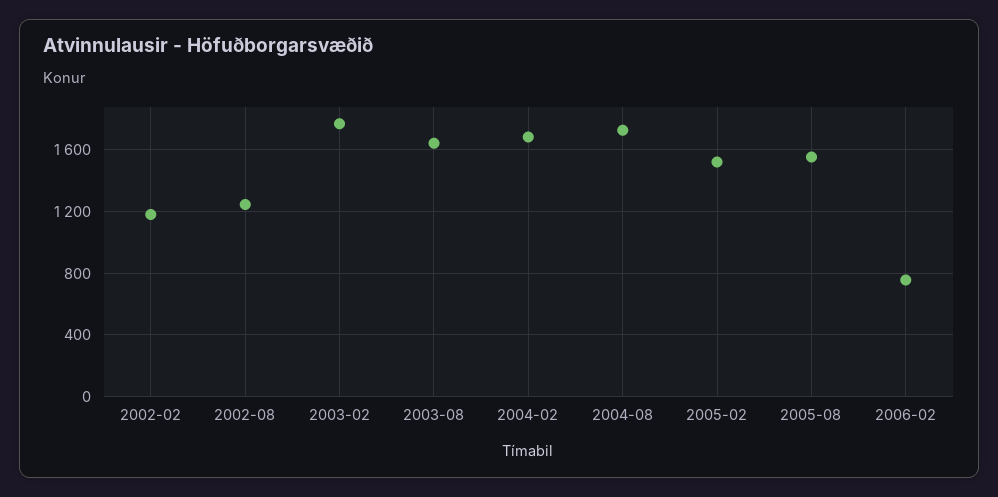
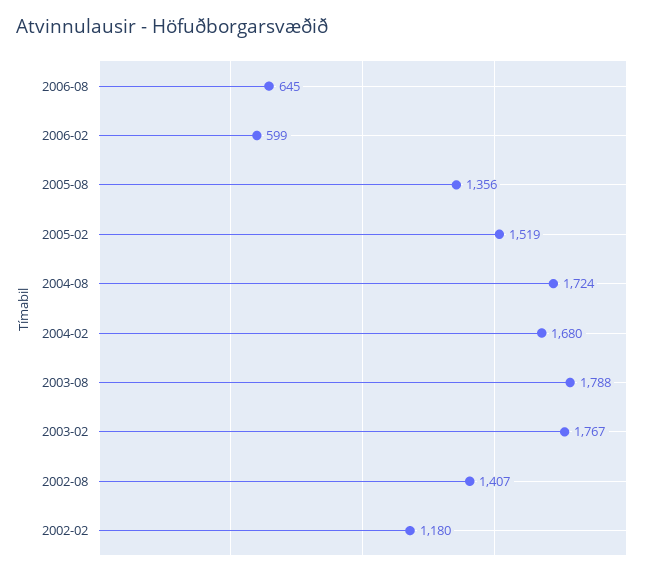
2002-08: 1250 -> 1407
2003-08: 1650 -> 1788
2005-08: 1550 -> 1356
2006-02: 750 -> 599
2006-08: none -> 645

